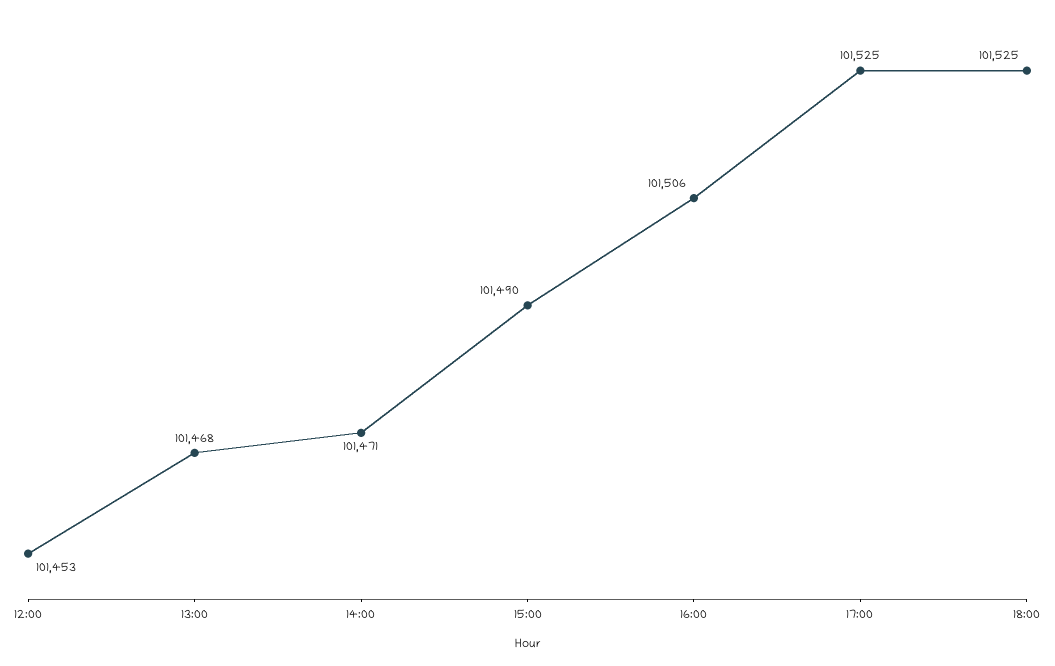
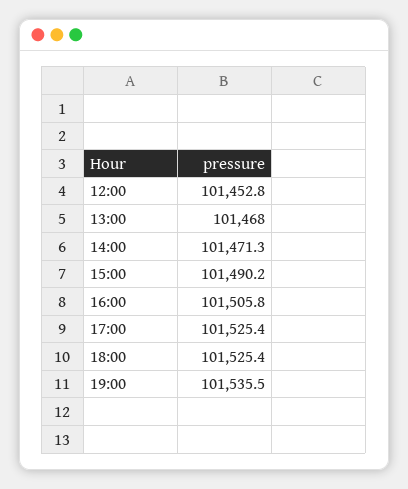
19:00: none -> 101535.5

